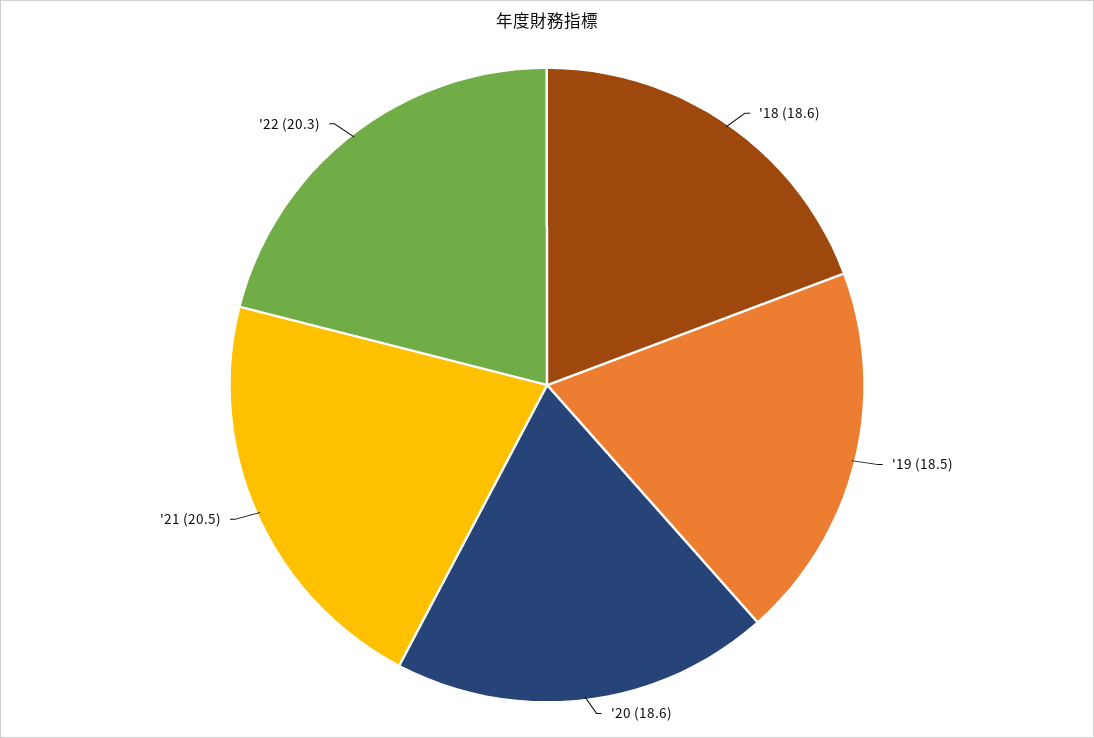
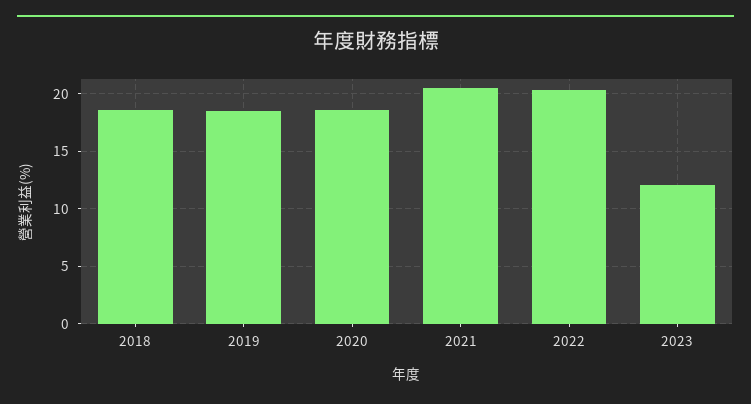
2023: none -> 12

